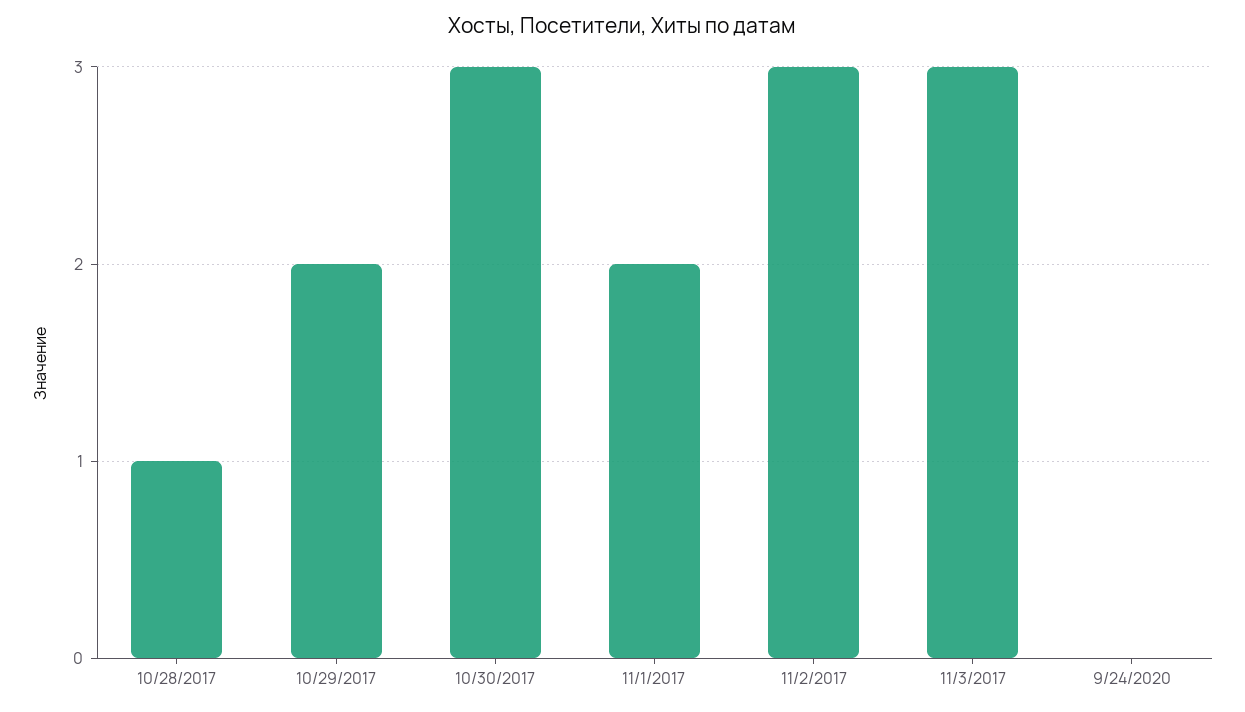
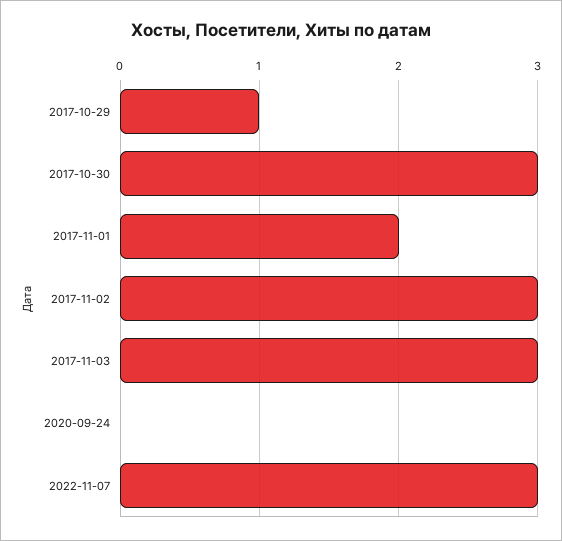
10/28/2017: 1 -> none
10/29/2017: 2 -> 1
2022-11-07: none -> 3

